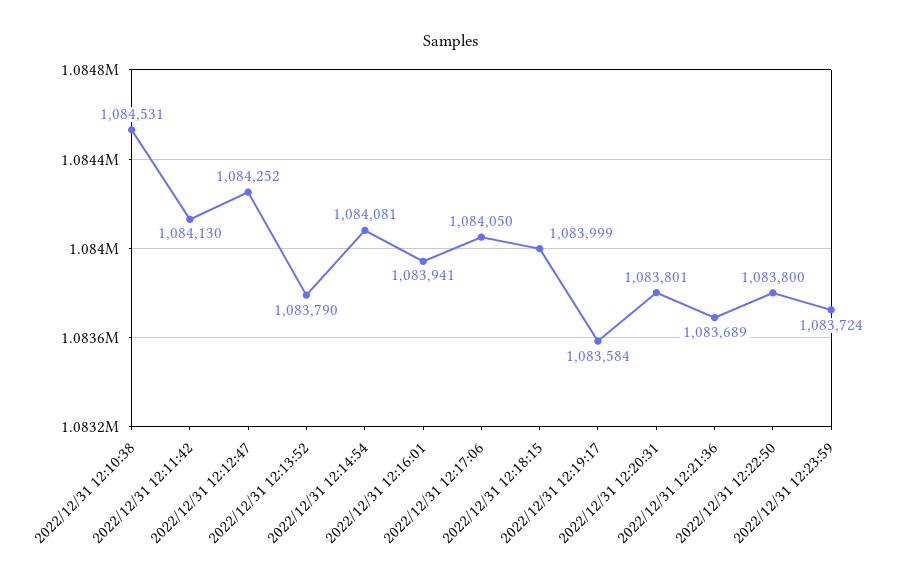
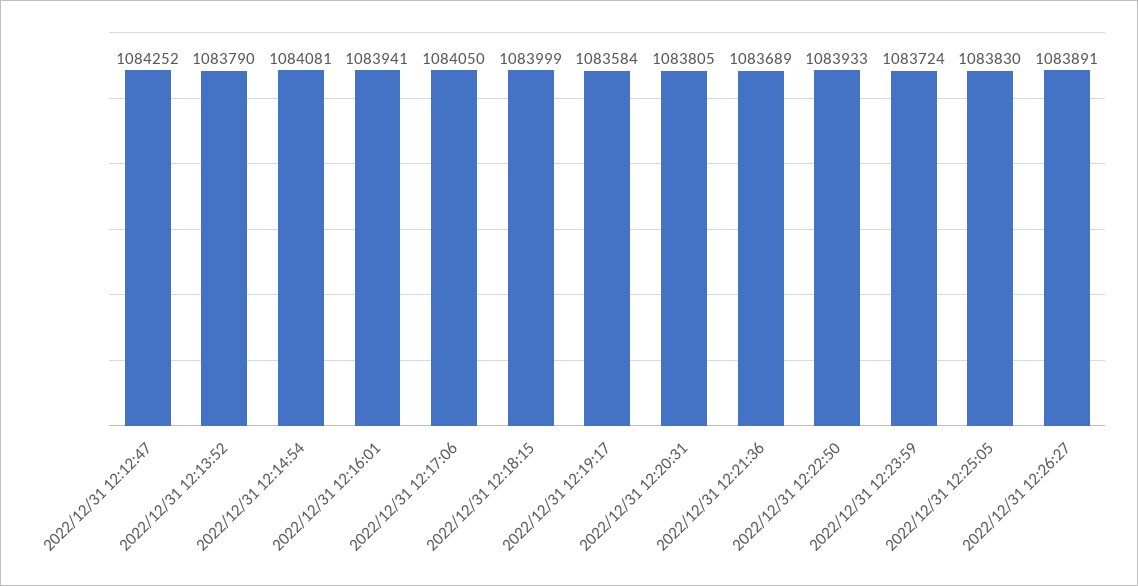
2022/12/31 12:10:38: 1084531 -> none
2022/12/31 12:11:42: 1084130 -> none
2022/12/31 12:20:31: 1083801 -> 1083805
2022/12/31 12:22:50: 1083800 -> 1083933
2022/12/31 12:25:05: none -> 1083830
2022/12/31 12:26:27: none -> 1083891

